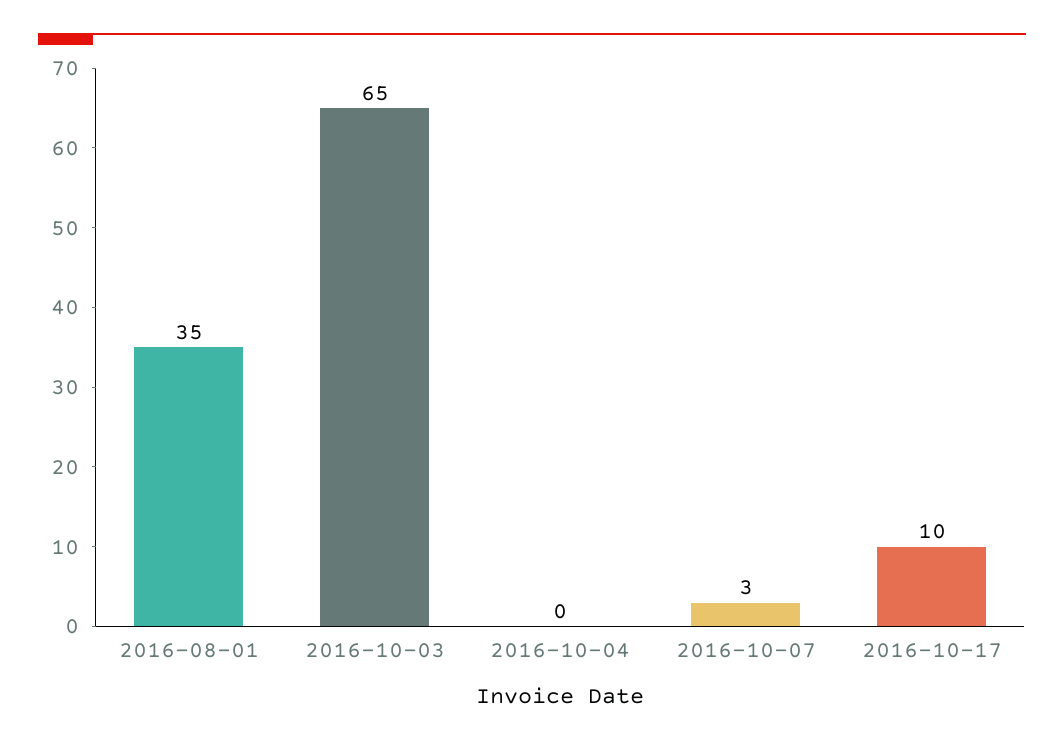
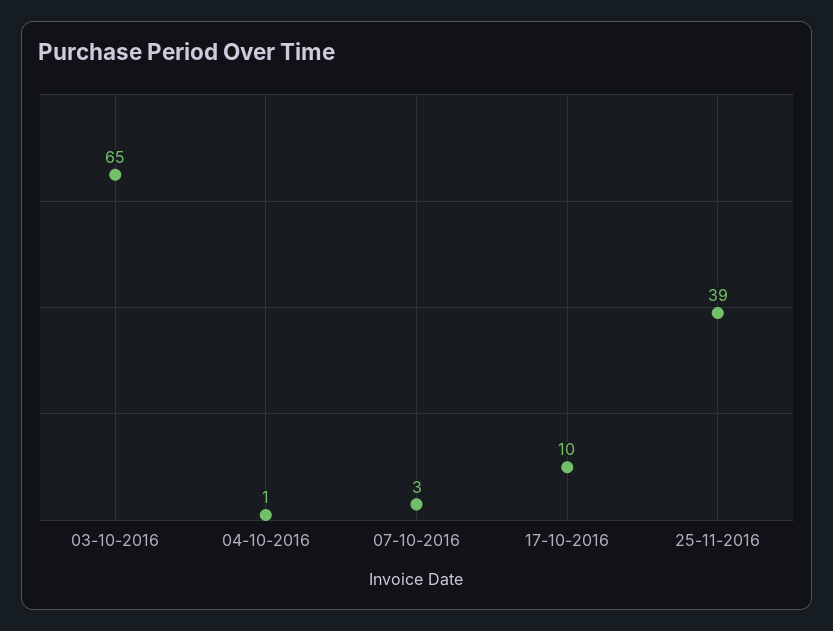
2016-08-01: 35 -> none
2016-10-04: 0 -> 1
25-11-2016: none -> 39

